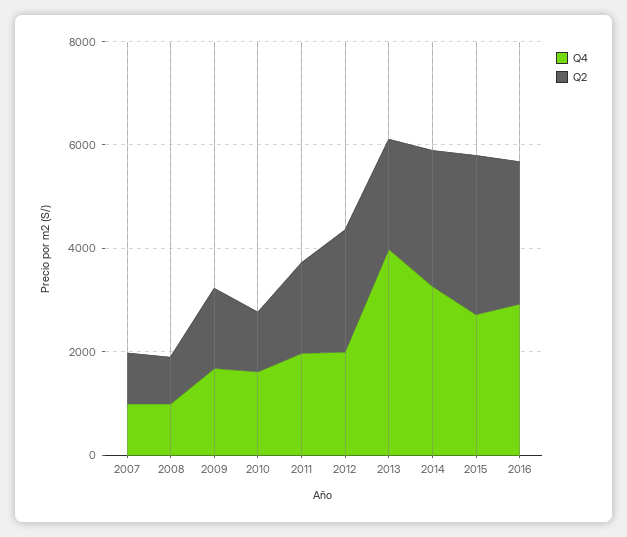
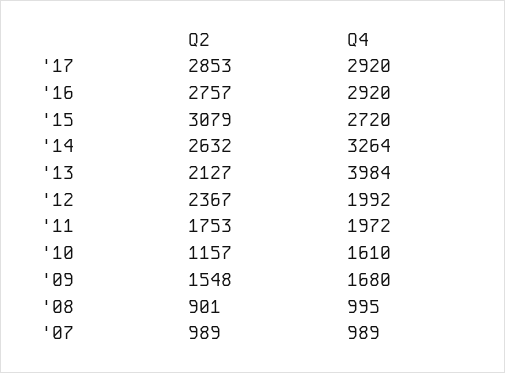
Q2, '17: none -> 2853
Q4, '17: none -> 2920

